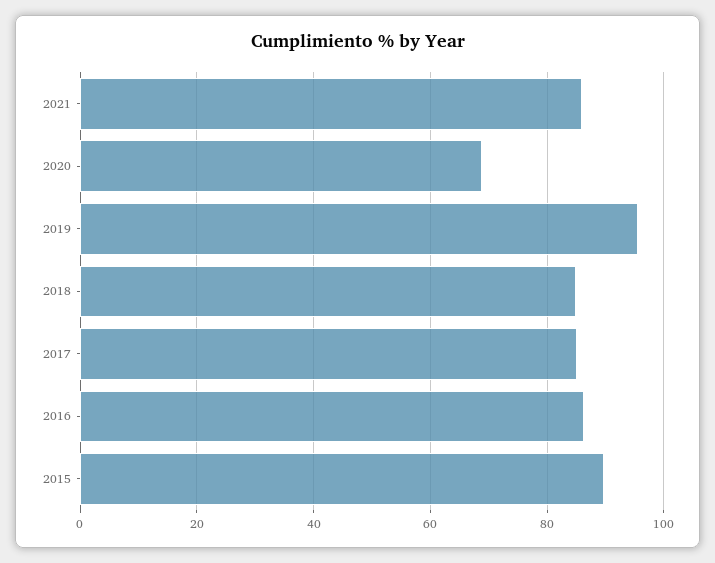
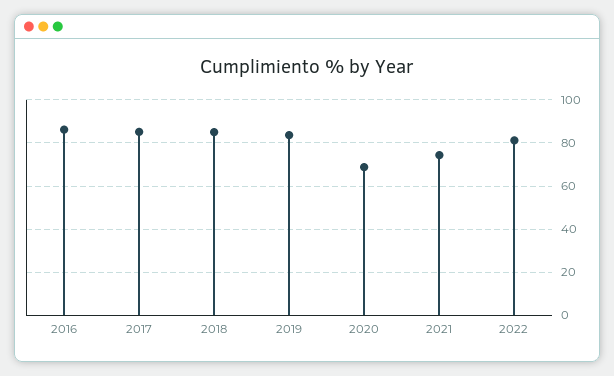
2021: 86 -> 75
2019: 96 -> 85
2015: 90 -> none
2022: none -> 80

